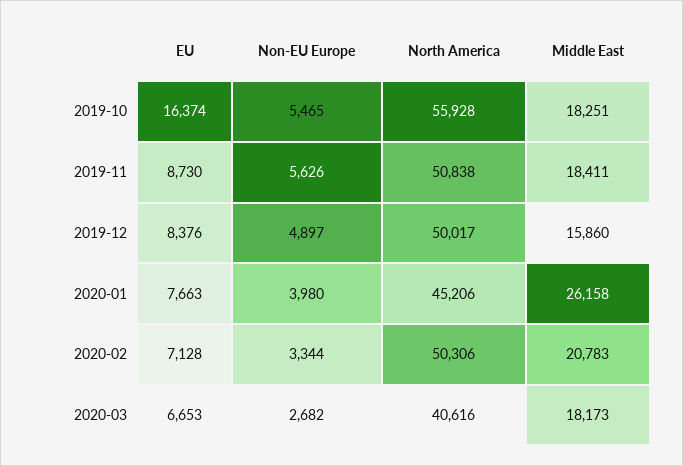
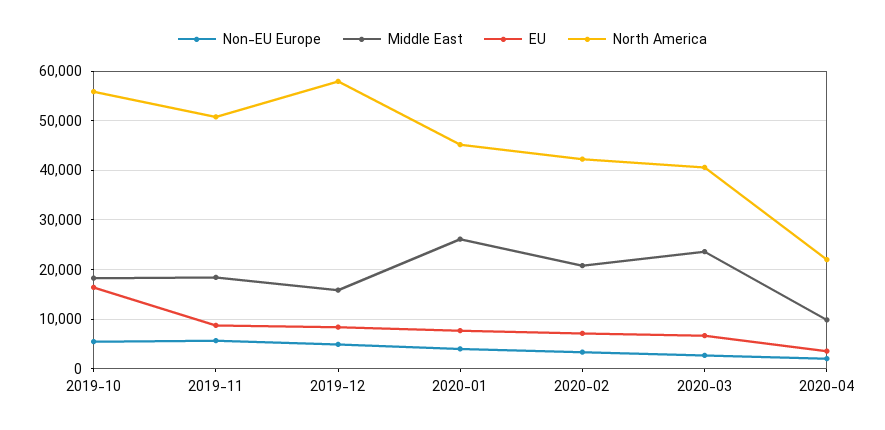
North America, 2019-12: 50017 -> 58000
North America, 2020-02: 50306 -> 42000
Middle East, 2020-03: 18173 -> 24000
Non-EU Europe, 2020-04: none -> 2000
Middle East, 2020-04: none -> 10000
EU, 2020-04: none -> 4000
North America, 2020-04: none -> 22000

